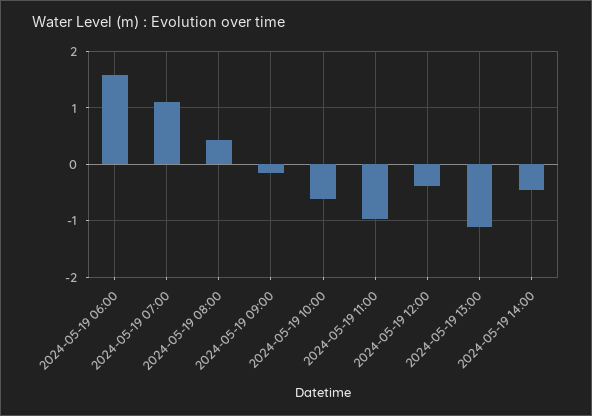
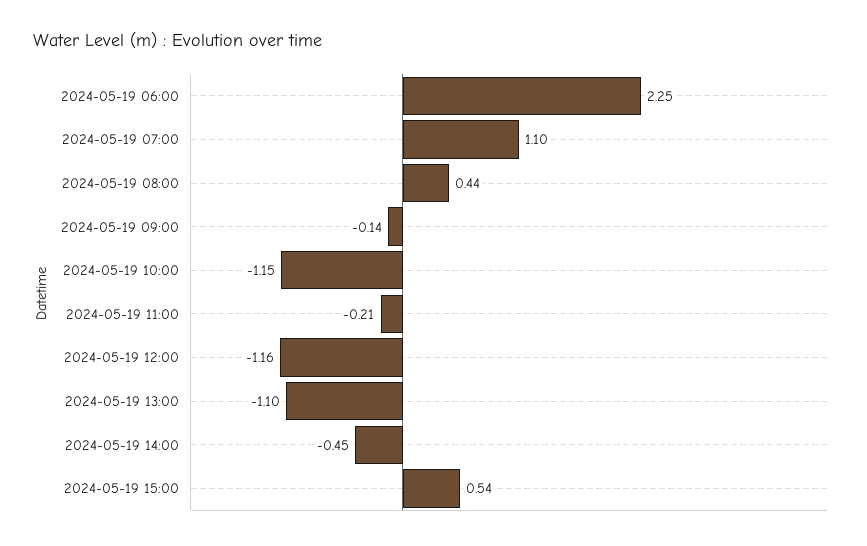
2024-05-19 06:00: 1.6 -> 2.25
2024-05-19 10:00: -0.6 -> -1.15
2024-05-19 11:00: -1 -> -0.21
2024-05-19 12:00: -0.4 -> -1.16
2024-05-19 15:00: none -> 0.54

